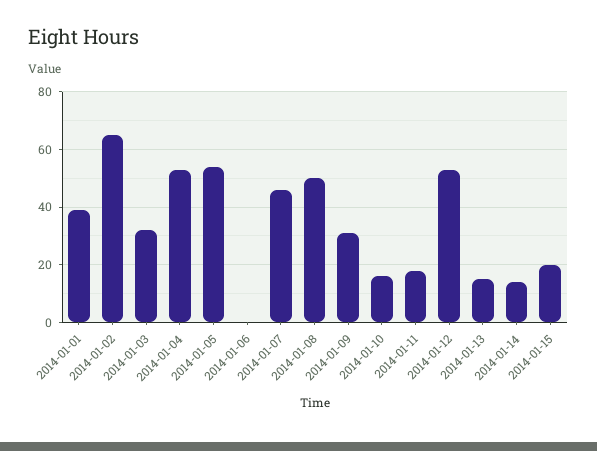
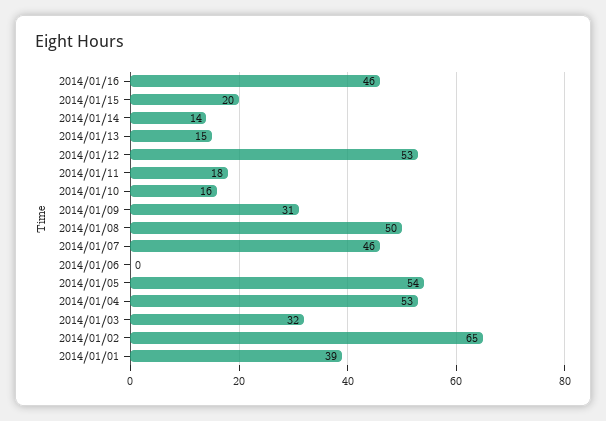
2014/01/16: none -> 46

